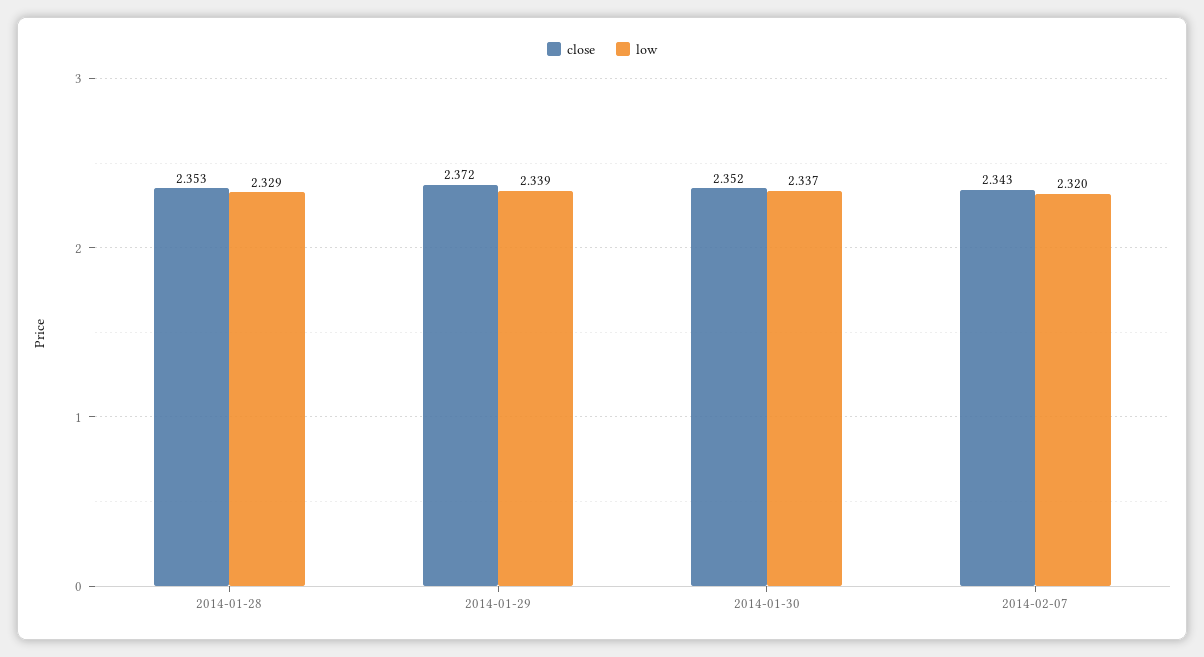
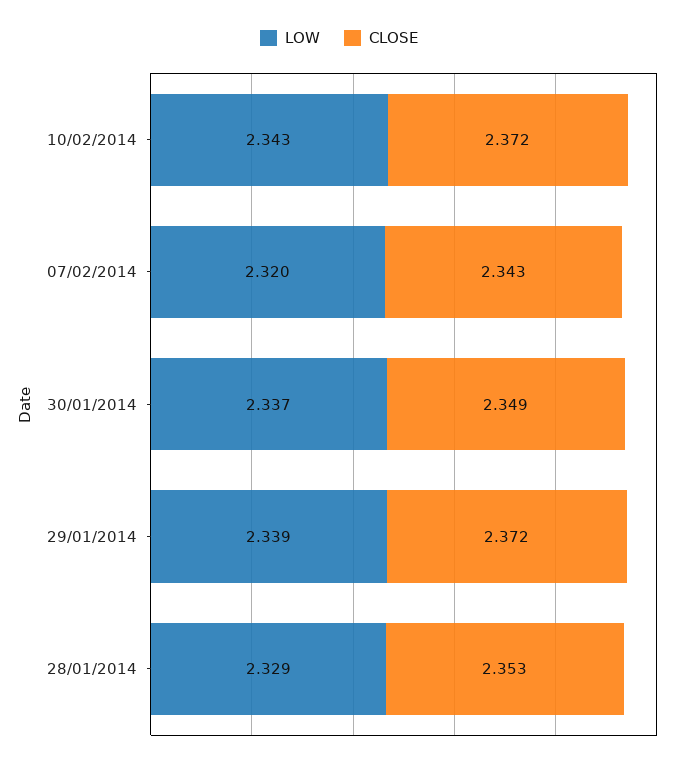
close, 2014-01-30: 2.352 -> 2.349
low, 10/02/2014: none -> 2.343
close, 10/02/2014: none -> 2.372

